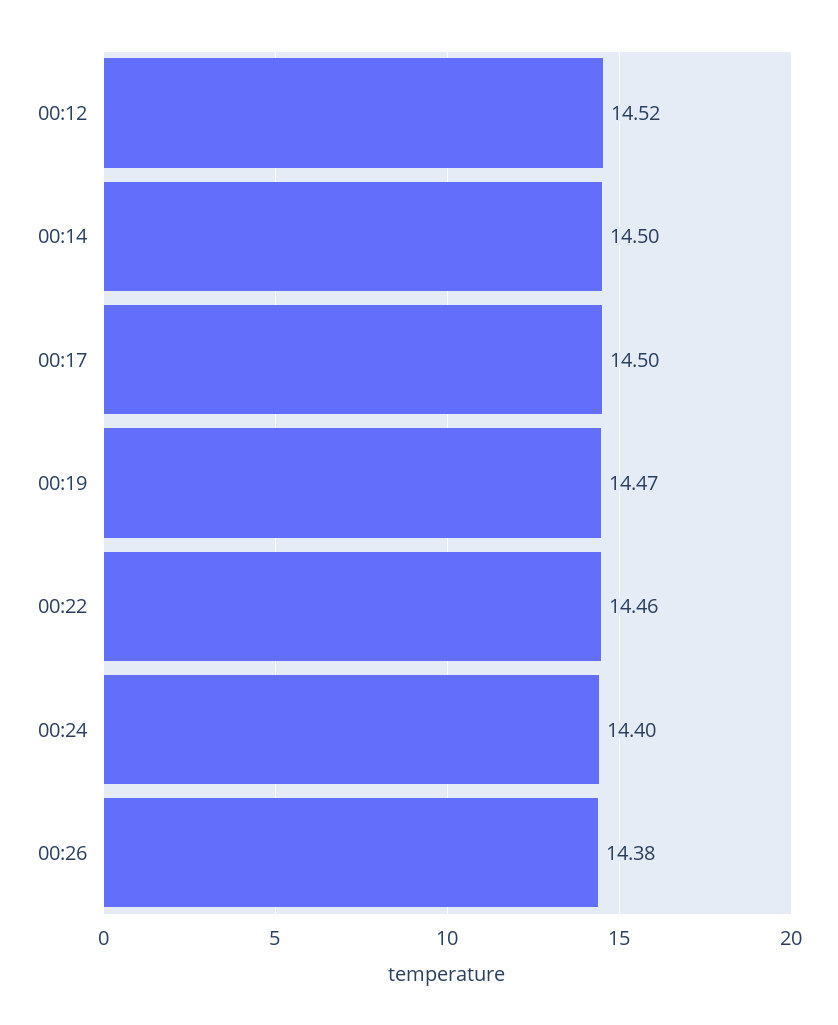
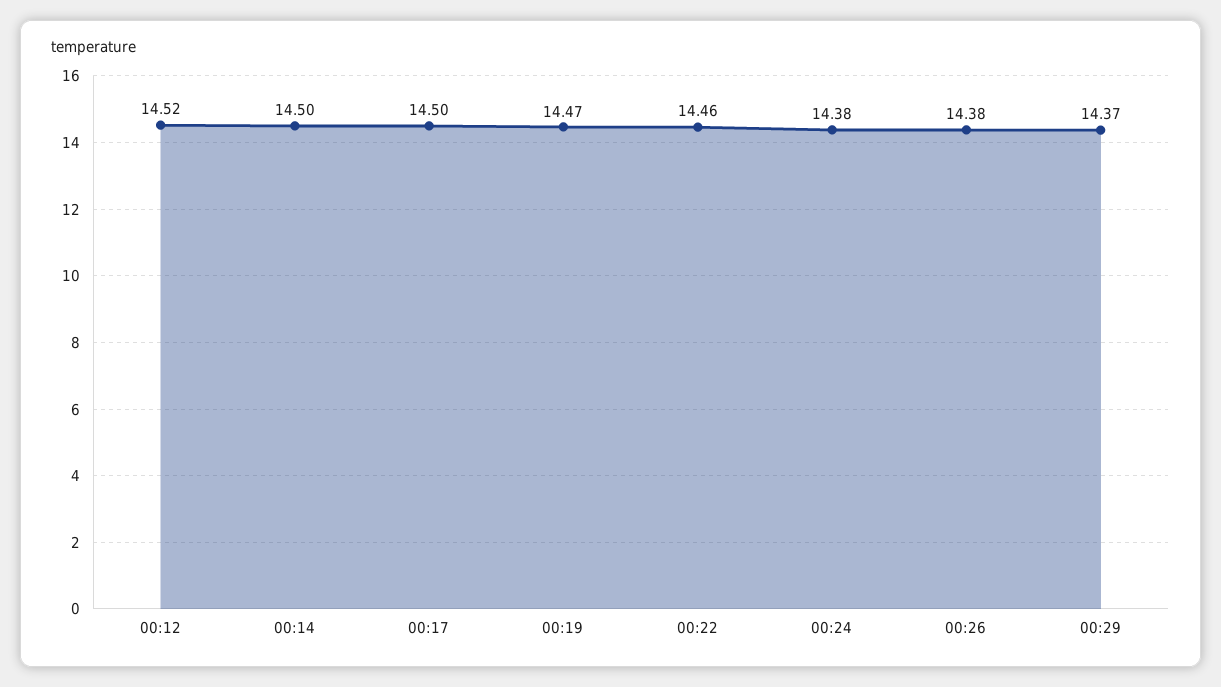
00:24: 14.4 -> 14.38
00:29: none -> 14.37

